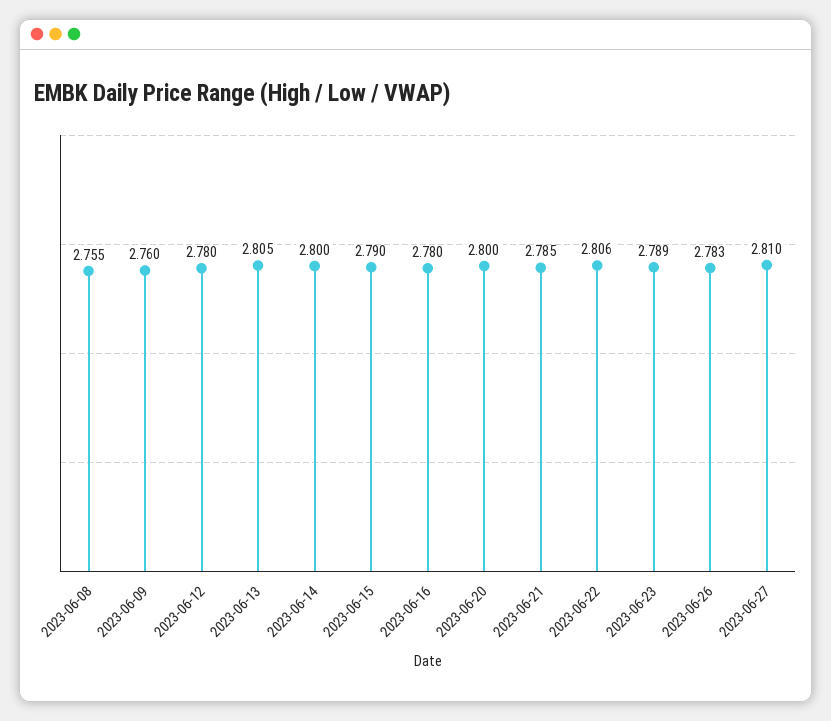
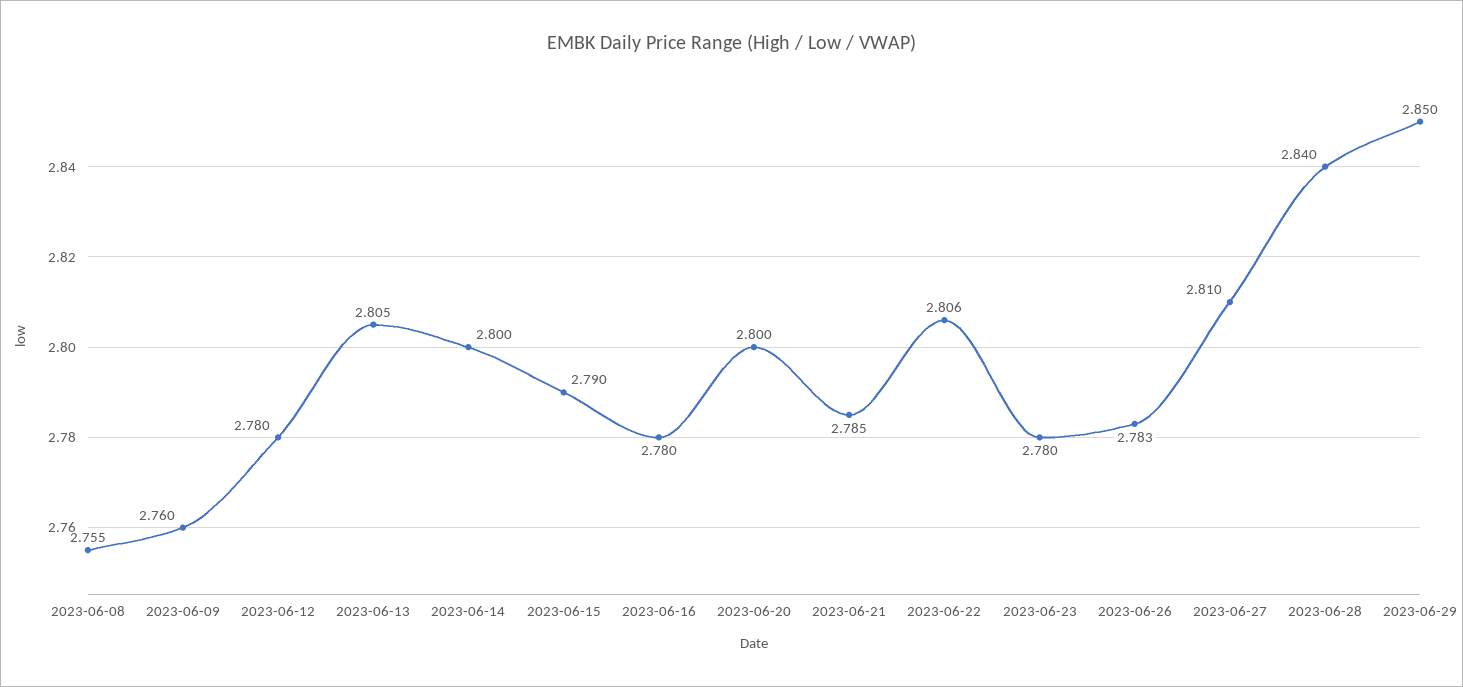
2023-06-23: 2.789 -> 2.78
2023-06-28: none -> 2.84
2023-06-29: none -> 2.85

